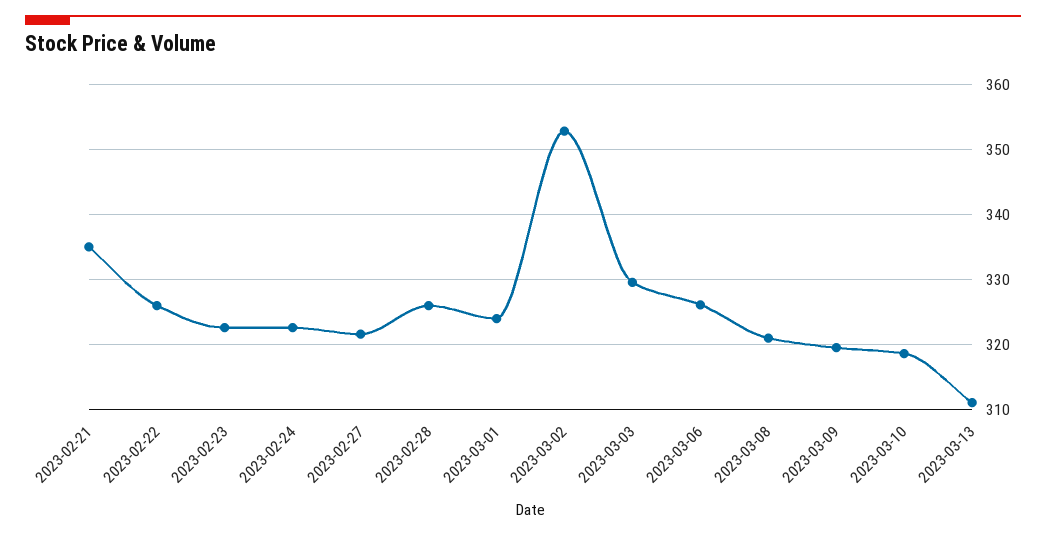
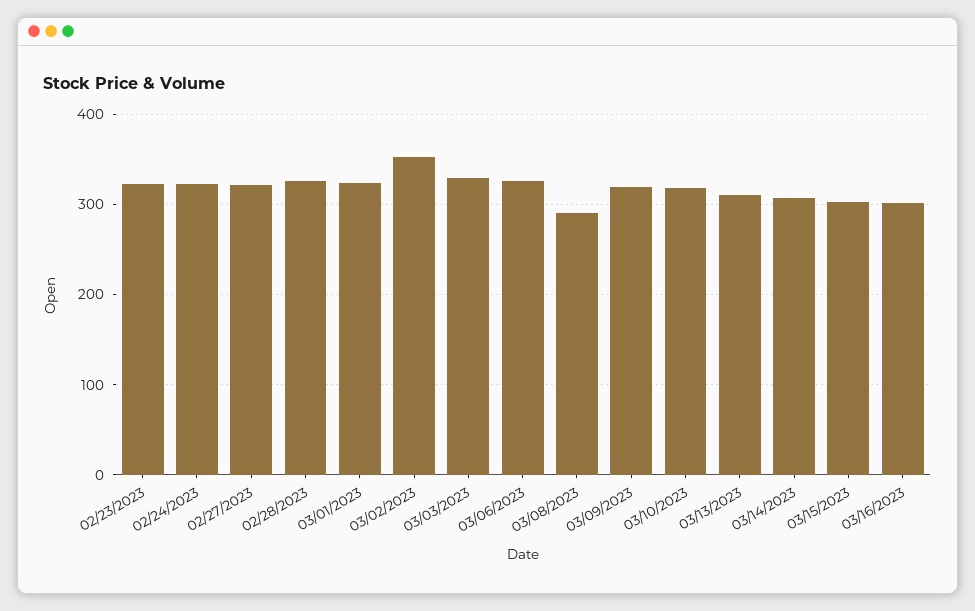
2023-02-21: 335 -> none
2023-02-22: 326 -> none
2023-03-08: 321 -> 290
03/14/2023: none -> 310
03/15/2023: none -> 300
03/16/2023: none -> 300

